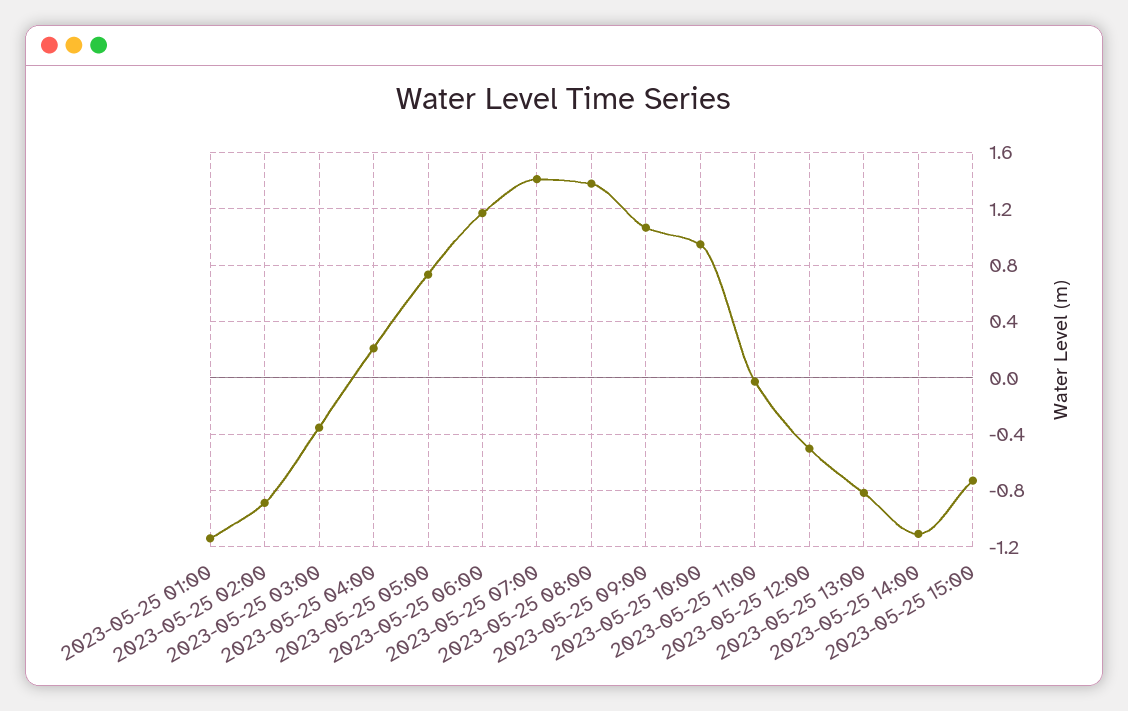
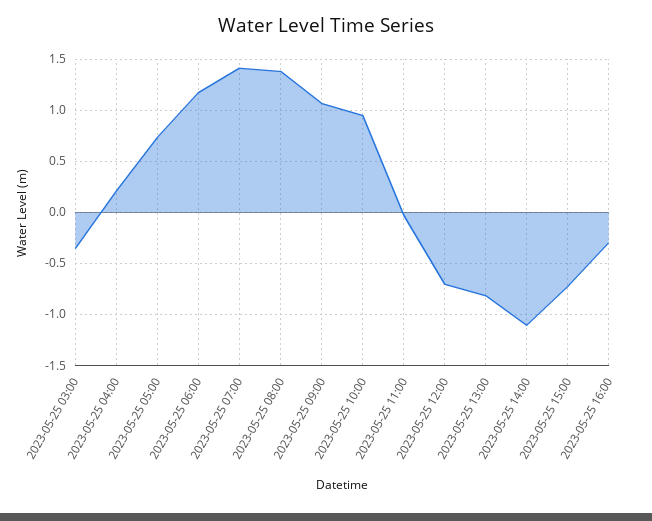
2023-05-25 01:00: -1.15 -> none
2023-05-25 02:00: -0.9 -> none
2023-05-25 12:00: -0.5 -> -0.7
2023-05-25 16:00: none -> -0.3

